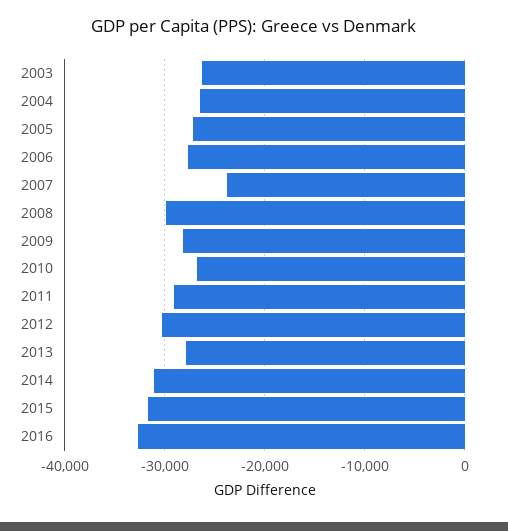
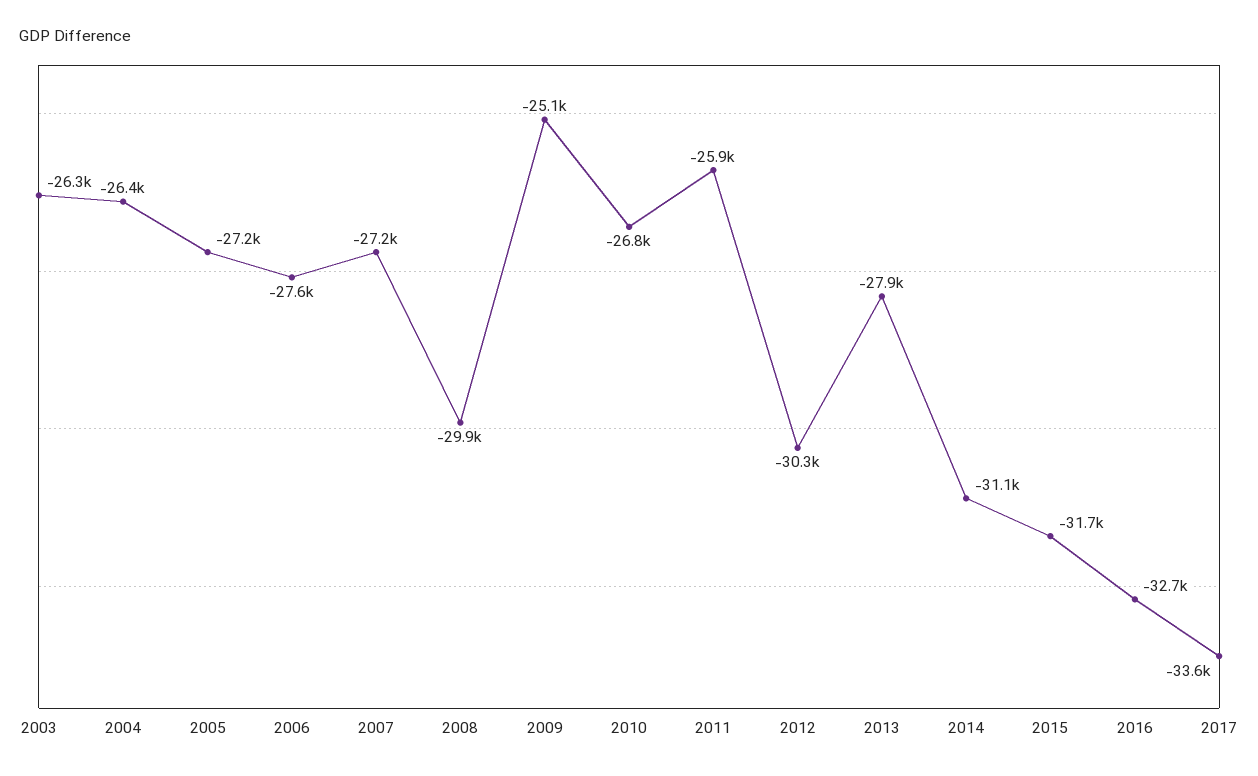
2007: -24000 -> -27200
2009: -28000 -> -25100
2011: -29000 -> -25900
2017: none -> -33600

